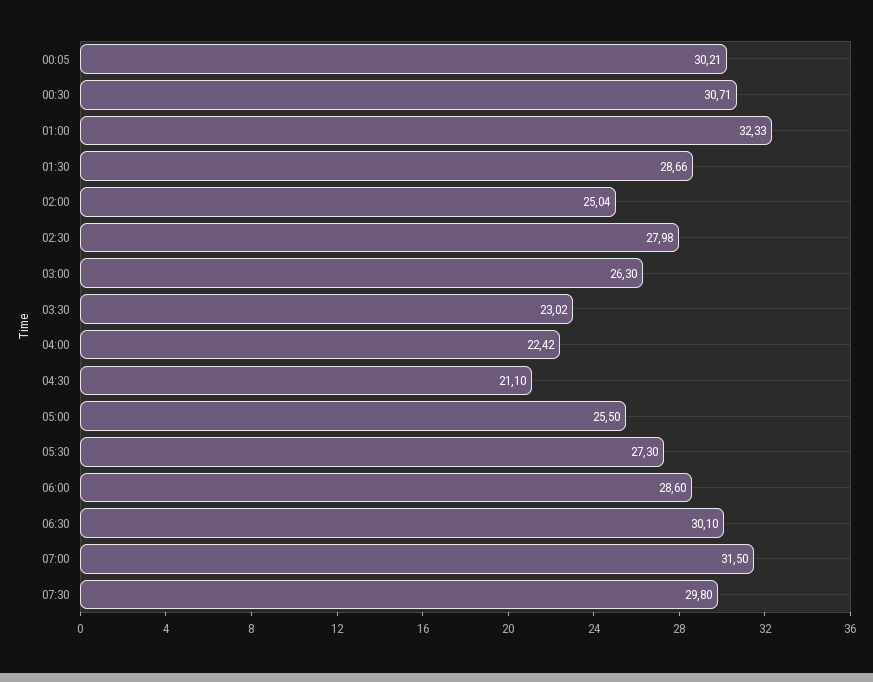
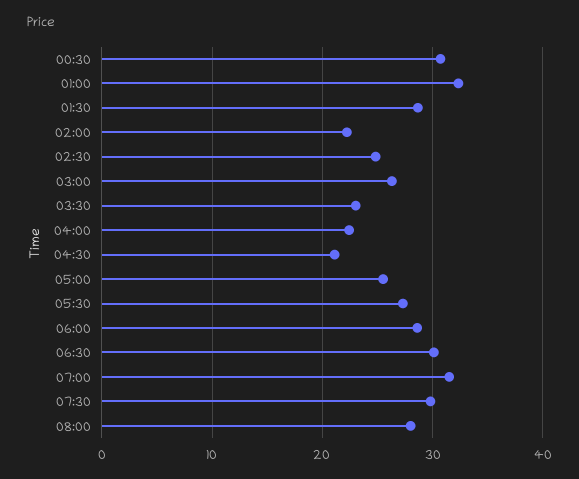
00:05: 30.21 -> none
02:00: 25.04 -> 22
02:30: 27.98 -> 25
08:00: none -> 28

